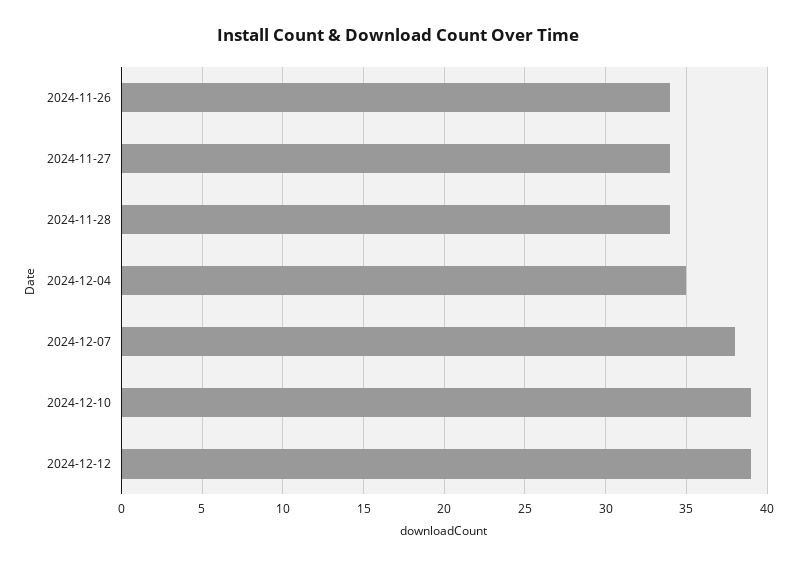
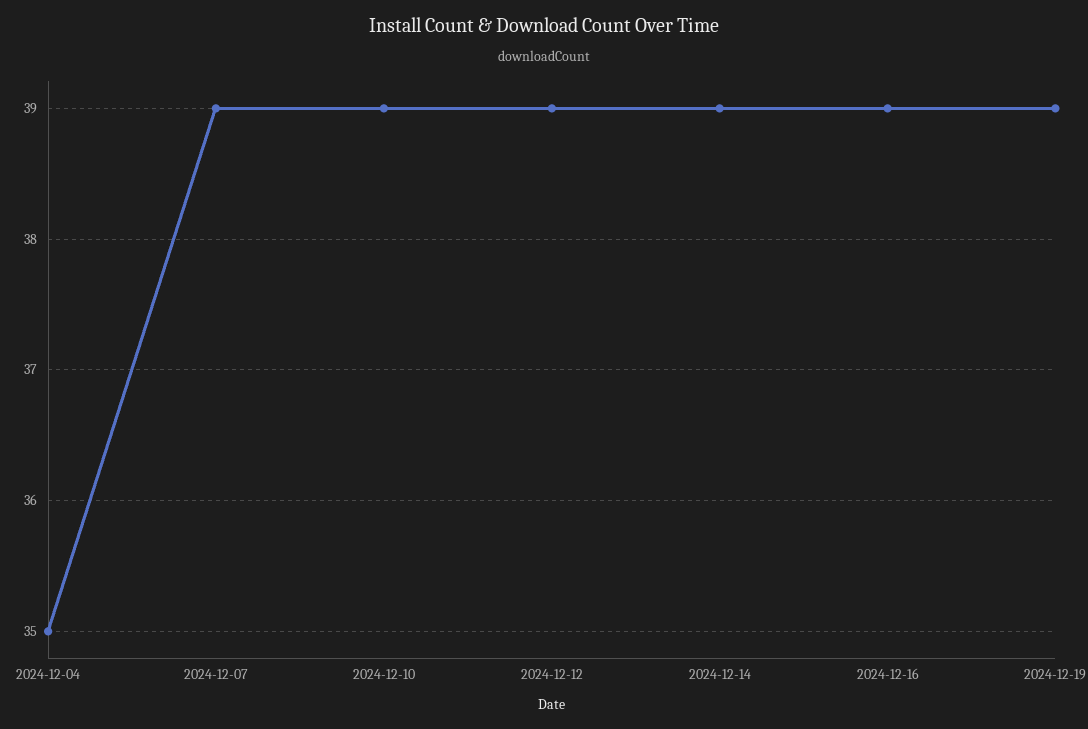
2024-11-26: 34 -> none
2024-11-27: 34 -> none
2024-11-28: 34 -> none
2024-12-07: 38 -> 39
2024-12-14: none -> 39
2024-12-16: none -> 39
2024-12-19: none -> 39

